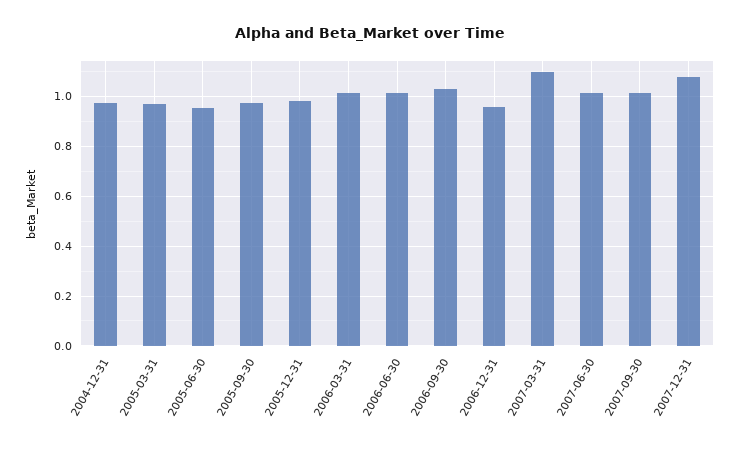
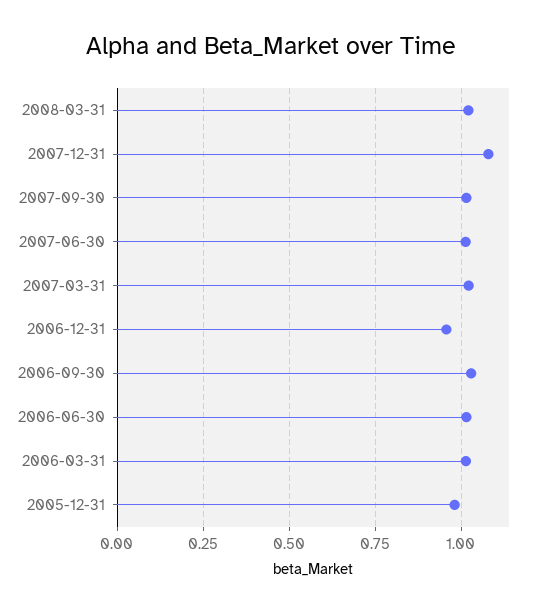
2004-12-31: 0.975 -> none
2005-03-31: 0.975 -> none
2005-06-30: 0.95 -> none
2005-09-30: 0.975 -> none
2007-03-31: 1.1 -> 1.025
2008-03-31: none -> 1.025

